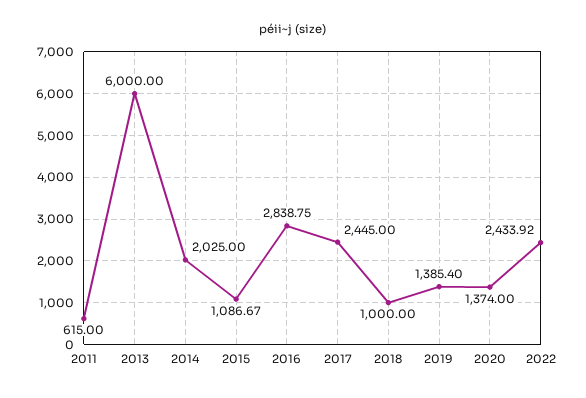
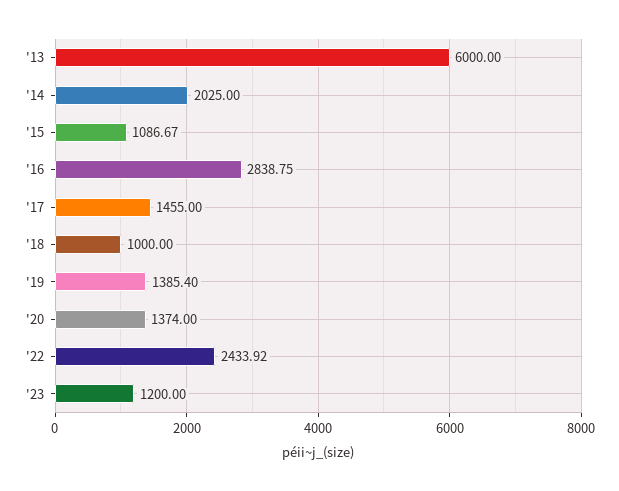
2011: 615 -> none
2017: 2445 -> 1455
'23: none -> 1200

